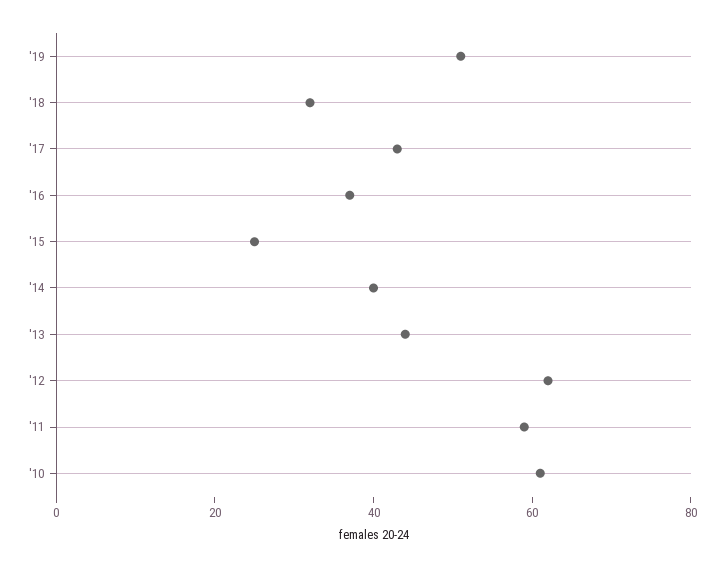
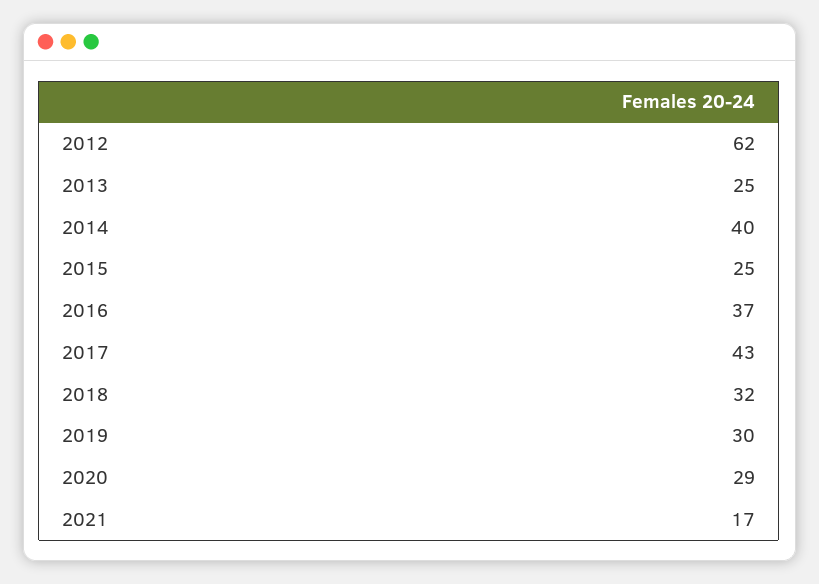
'19: 50 -> 30
'13: 45 -> 25
'11: 60 -> none
'10: 60 -> none
2020: none -> 29
2021: none -> 17

